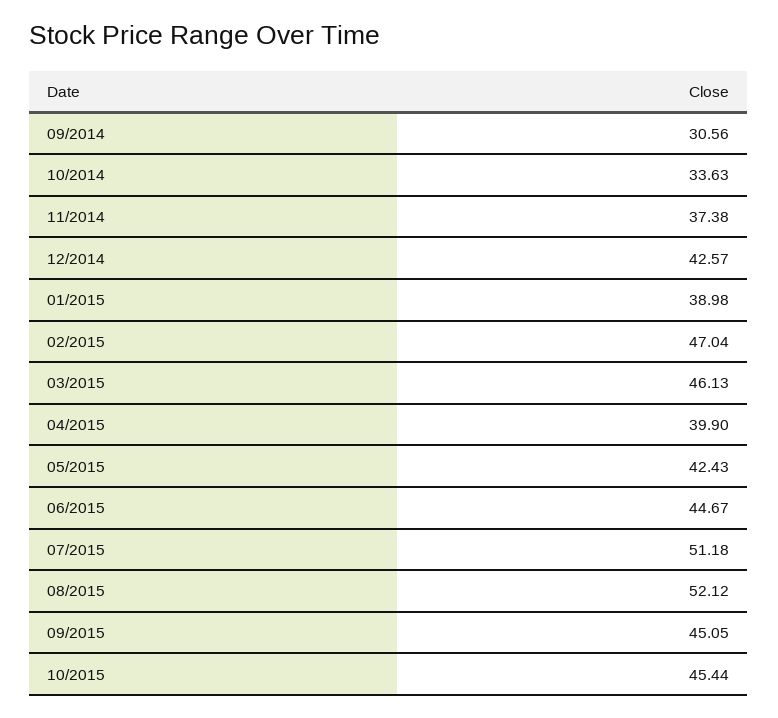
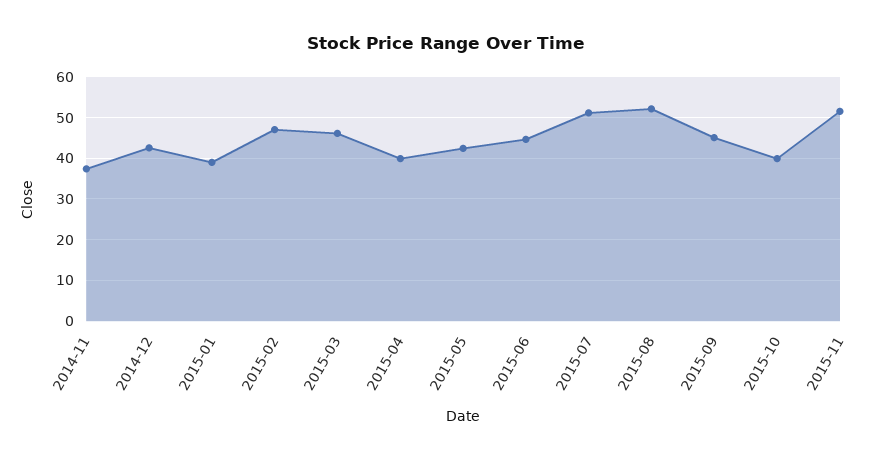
09/2014: 30.56 -> none
10/2014: 33.63 -> none
10/2015: 45.44 -> 40
2015-11: none -> 52

